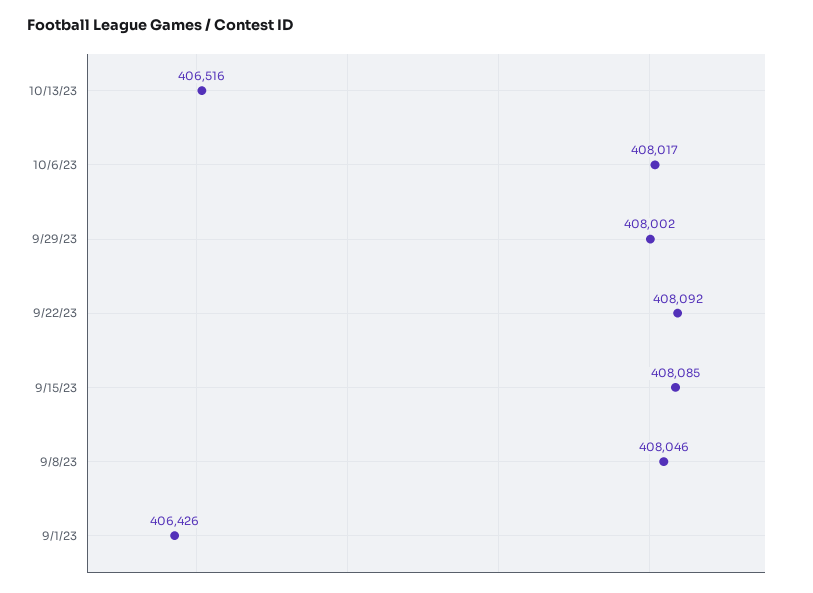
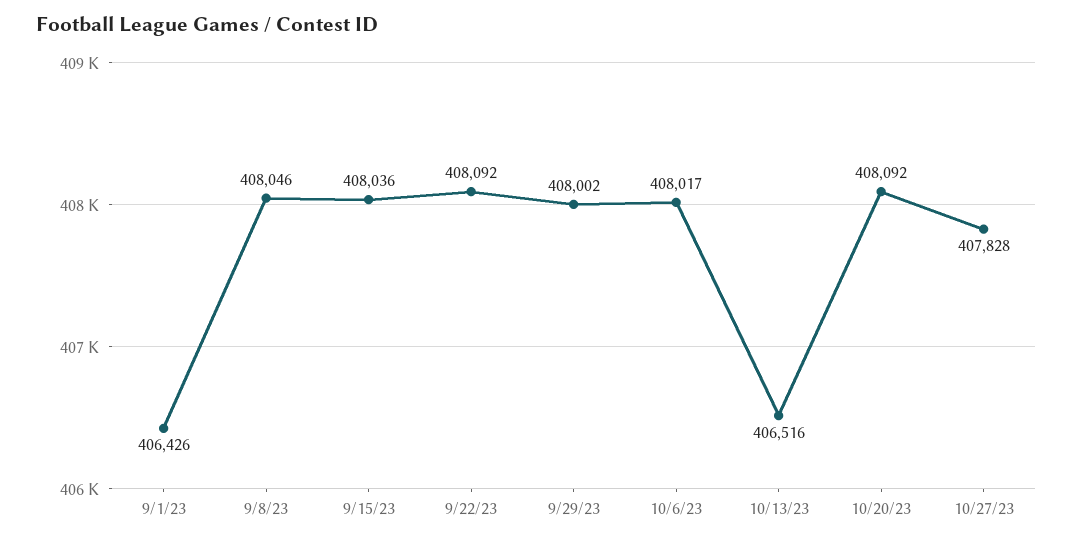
9/15/23: 408085 -> 408036
10/20/23: none -> 408092
10/27/23: none -> 407828

